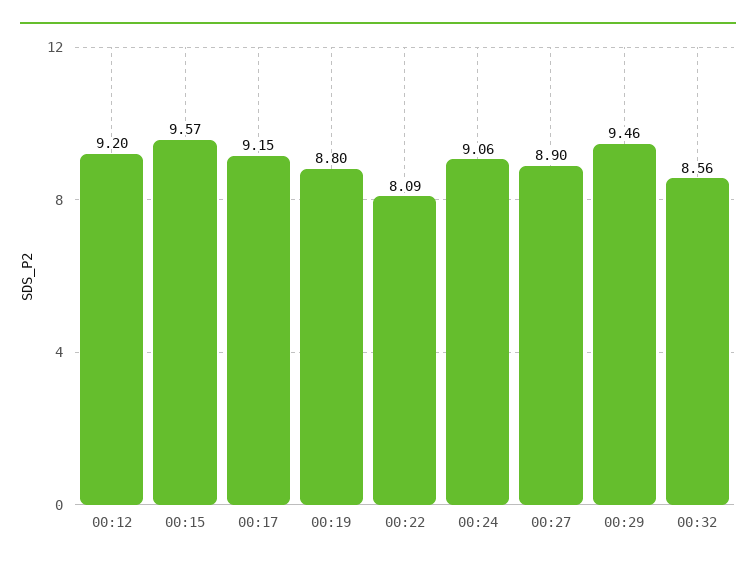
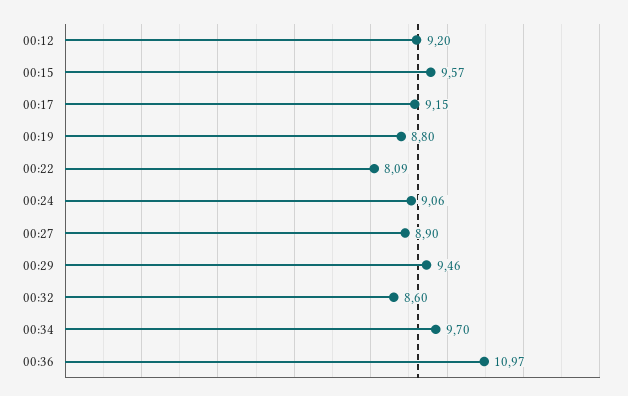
00:32: 8.56 -> 8.6
00:34: none -> 9.7
00:36: none -> 10.97

